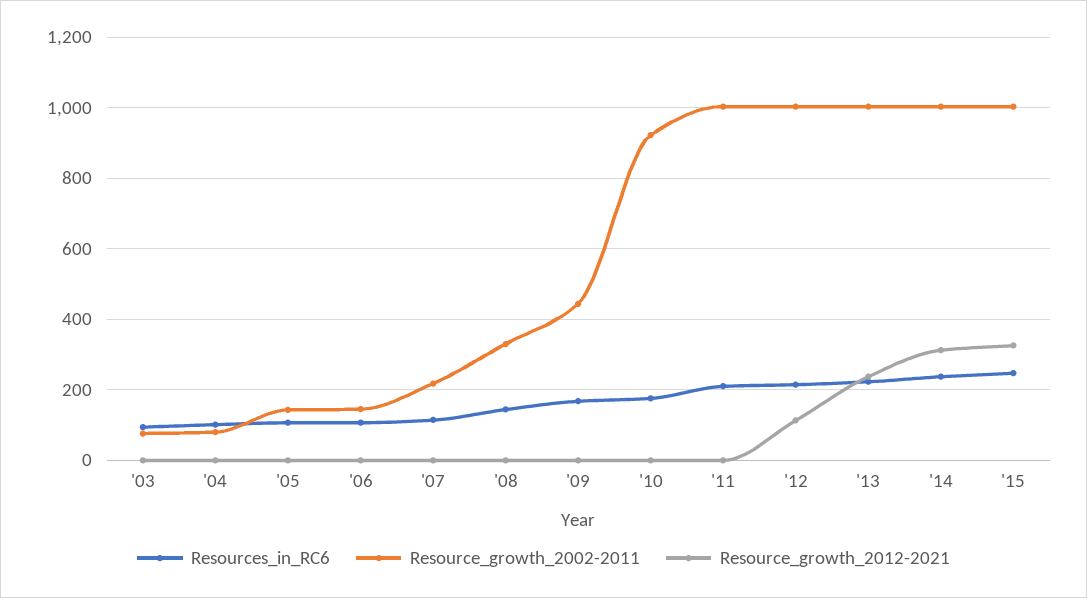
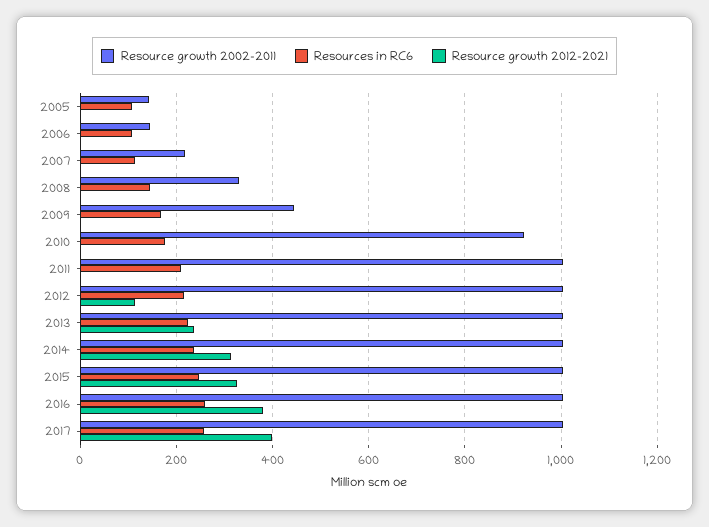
Resources_in_RC6, '03: 100 -> none
Resource_growth_2002-2011, '03: 80 -> none
Resource_growth_2012-2021, '03: 0 -> none
Resources_in_RC6, '04: 100 -> none
Resource_growth_2002-2011, '04: 80 -> none
Resource_growth_2012-2021, '04: 0 -> none
Resource_growth_2002-2011, 2016: none -> 1000
Resources_in_RC6, 2016: none -> 260
Resource_growth_2012-2021, 2016: none -> 380
Resource_growth_2002-2011, 2017: none -> 1000
Resources_in_RC6, 2017: none -> 260
Resource_growth_2012-2021, 2017: none -> 400

